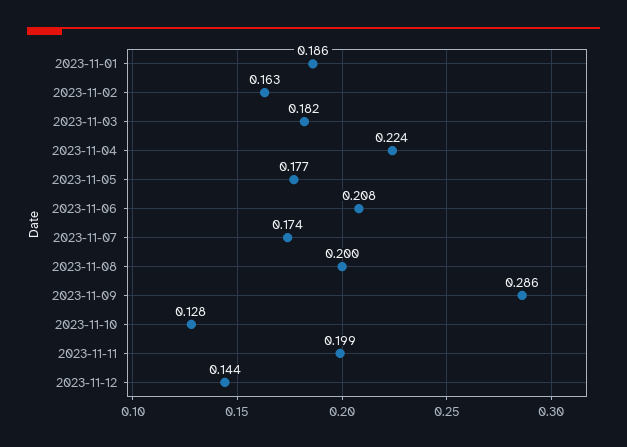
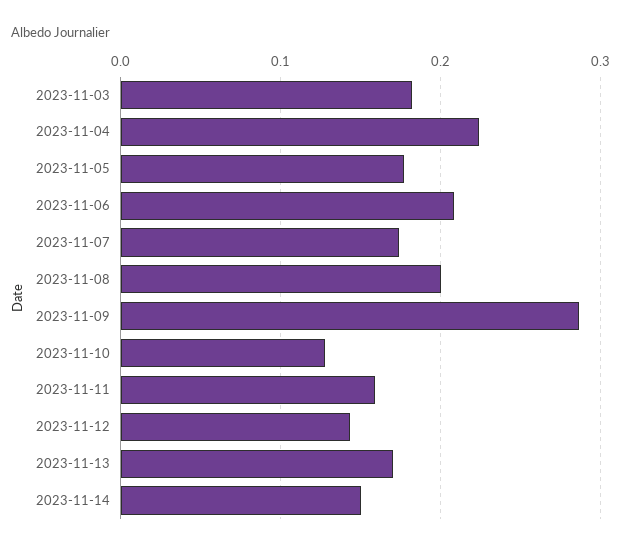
2023-11-01: 0.186 -> none
2023-11-02: 0.163 -> none
2023-11-11: 0.199 -> 0.16
2023-11-13: none -> 0.17
2023-11-14: none -> 0.15

